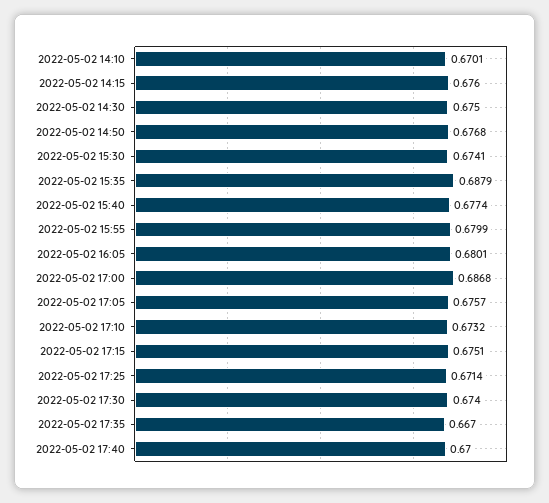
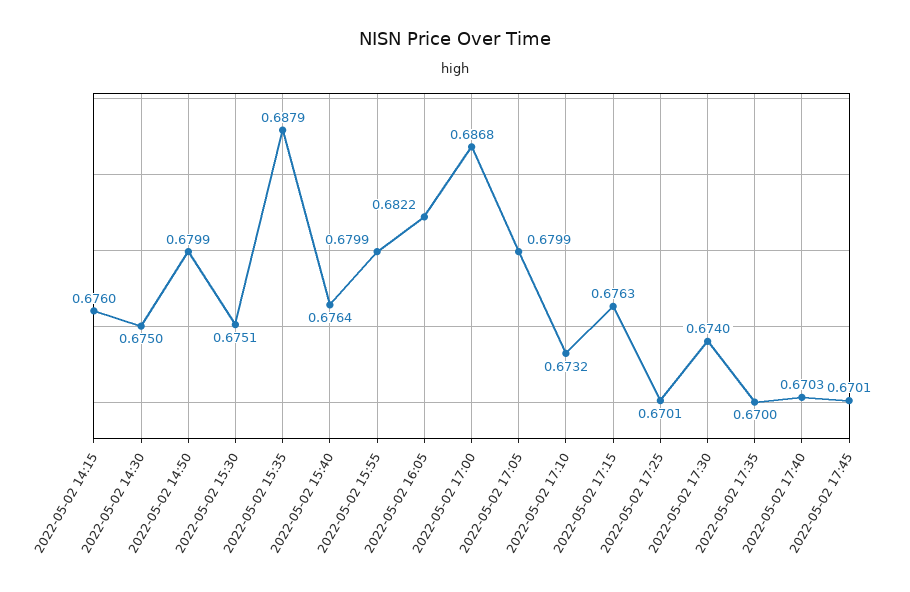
2022-05-02 14:10: 0.6701 -> none
2022-05-02 14:50: 0.6768 -> 0.6799
2022-05-02 15:30: 0.6741 -> 0.6751
2022-05-02 15:40: 0.6774 -> 0.6764
2022-05-02 16:05: 0.6801 -> 0.6822
2022-05-02 17:05: 0.6757 -> 0.6799
2022-05-02 17:15: 0.6751 -> 0.6763
2022-05-02 17:25: 0.6714 -> 0.6701
2022-05-02 17:35: 0.667 -> 0.67
2022-05-02 17:40: 0.67 -> 0.6703
2022-05-02 17:45: none -> 0.6701

